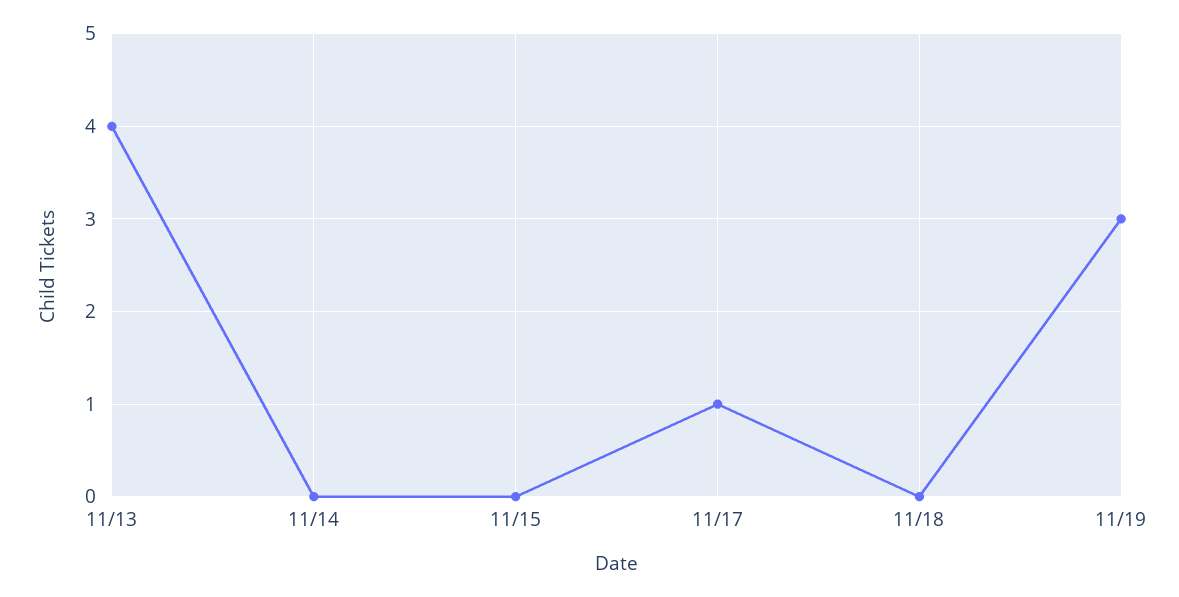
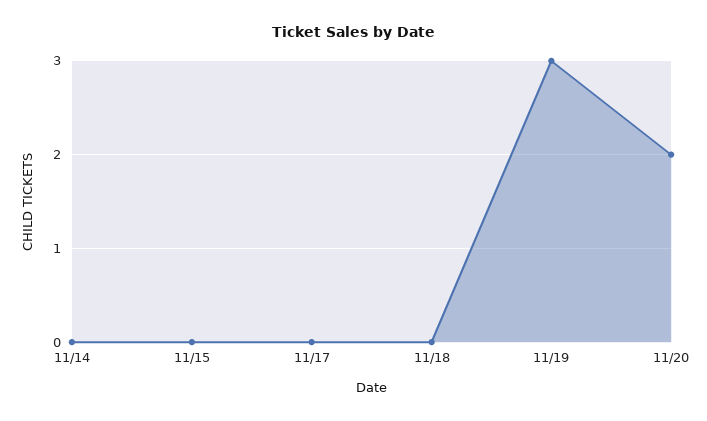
11/13: 4 -> none
11/17: 1 -> 0
11/20: none -> 2

